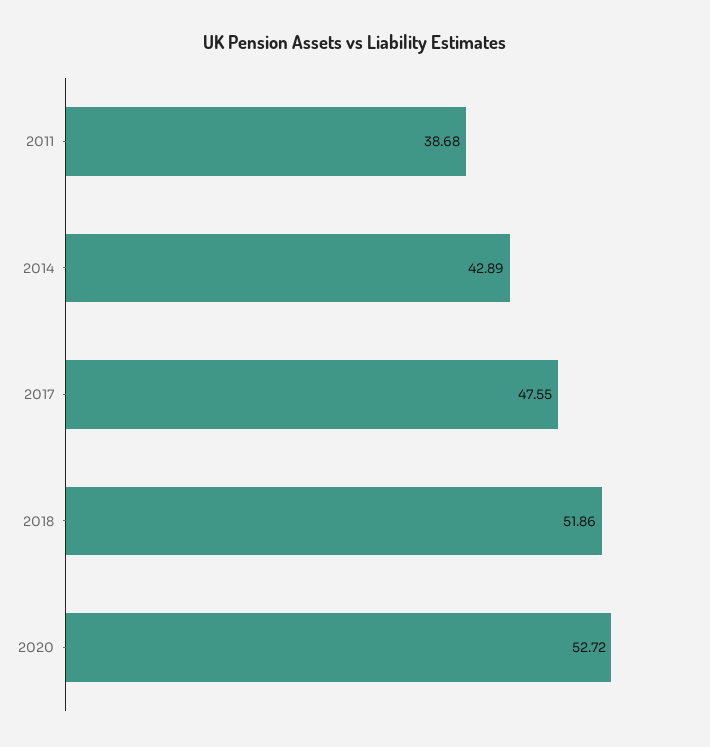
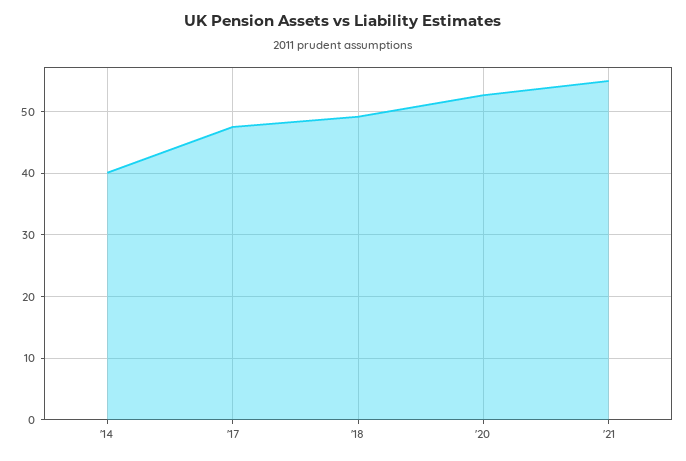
2011: 38.68 -> none
2014: 42.89 -> 40
2018: 51.86 -> 49
'21: none -> 55

